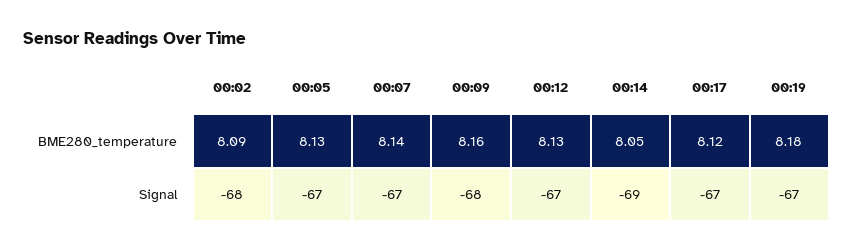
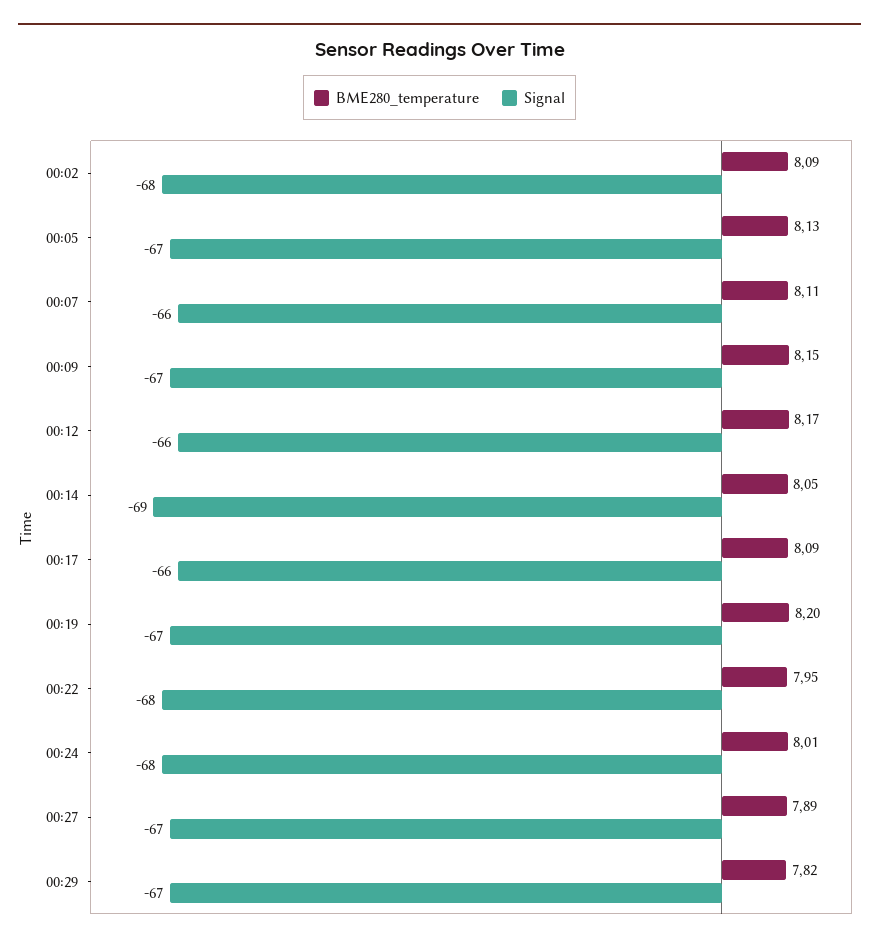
BME280_temperature, 00:07: 8.14 -> 8.11
BME280_temperature, 00:09: 8.16 -> 8.15
BME280_temperature, 00:12: 8.13 -> 8.17
BME280_temperature, 00:17: 8.12 -> 8.09
BME280_temperature, 00:19: 8.18 -> 8.2
Signal, 00:07: -67 -> -66
Signal, 00:09: -68 -> -67
Signal, 00:12: -67 -> -66
Signal, 00:17: -67 -> -66
BME280_temperature, 00:22: none -> 7.95
Signal, 00:22: none -> -68
BME280_temperature, 00:24: none -> 8.01
Signal, 00:24: none -> -68
BME280_temperature, 00:27: none -> 7.89
Signal, 00:27: none -> -67
BME280_temperature, 00:29: none -> 7.82
Signal, 00:29: none -> -67

